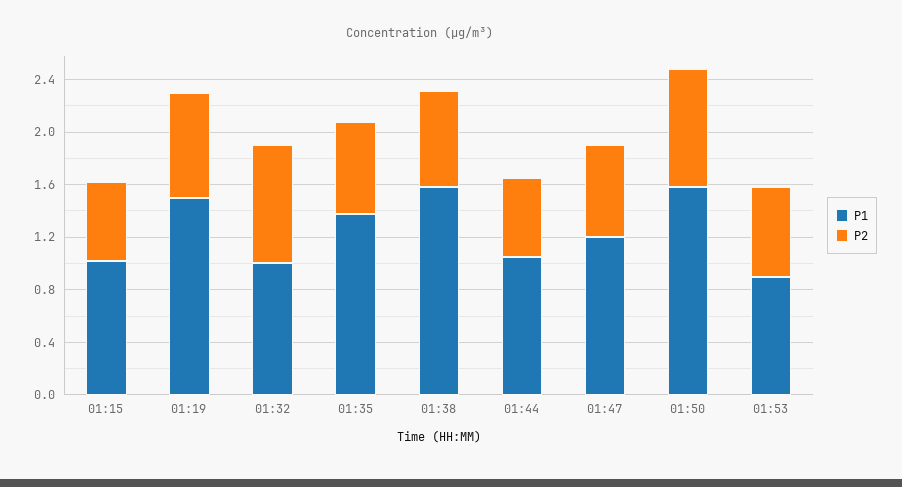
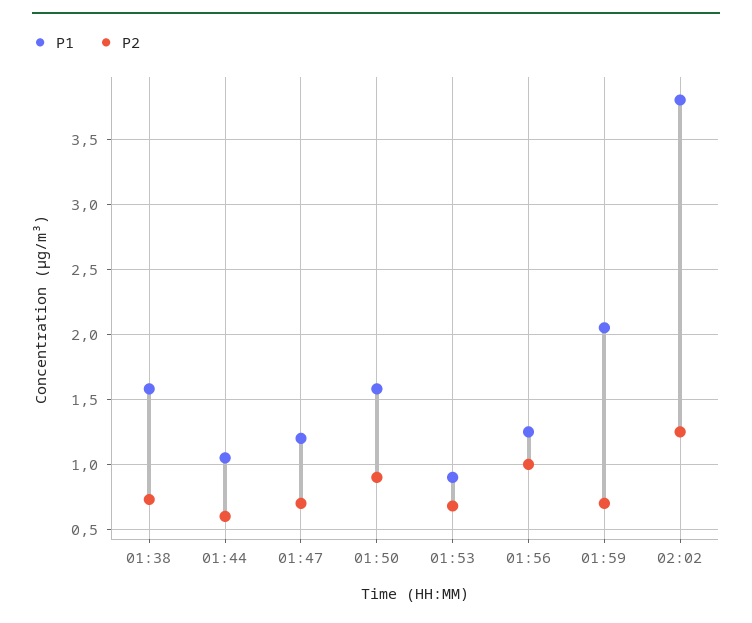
P1, 01:15: 1 -> none
P2, 01:15: 0.6 -> none
P1, 01:19: 1.5 -> none
P2, 01:19: 0.8 -> none
P1, 01:32: 1 -> none
P2, 01:32: 0.9 -> none
P1, 01:35: 1.4 -> none
P2, 01:35: 0.7 -> none
P1, 01:56: none -> 1.25
P2, 01:56: none -> 1
P1, 01:59: none -> 2.05
P2, 01:59: none -> 0.7
P1, 02:02: none -> 3.8
P2, 02:02: none -> 1.25

